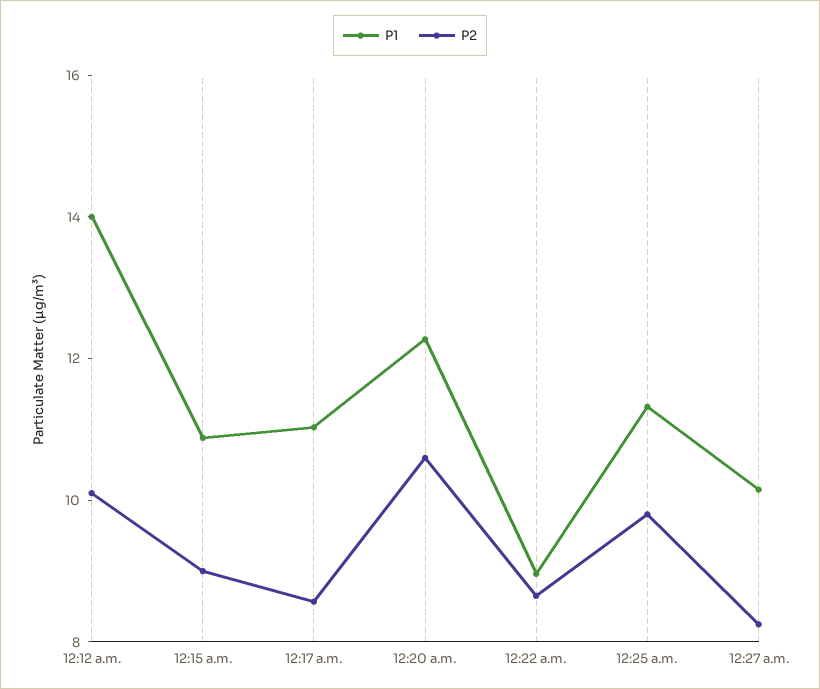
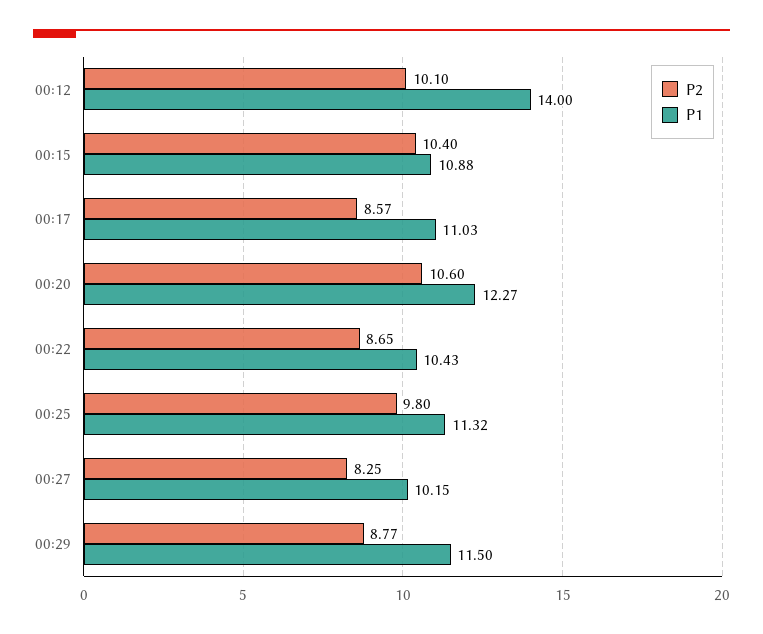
P2, 12:15 a.m.: 9 -> 10.4
P1, 12:22 a.m.: 9 -> 10.43
P2, 00:29: none -> 8.77
P1, 00:29: none -> 11.5

